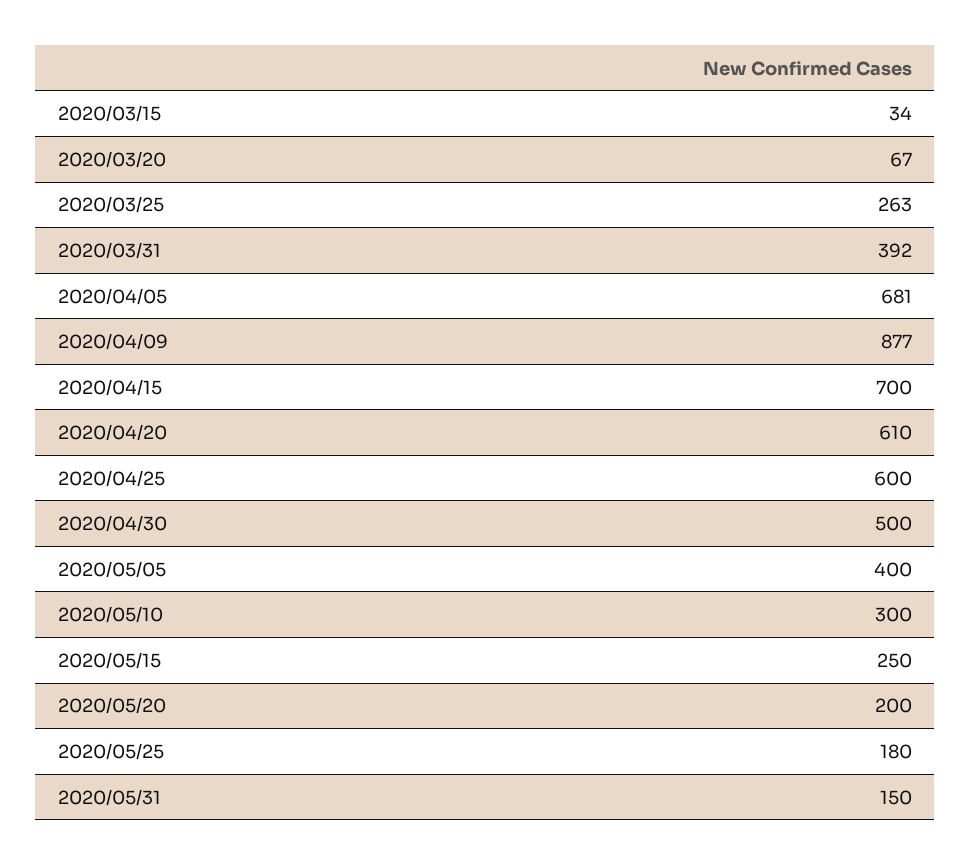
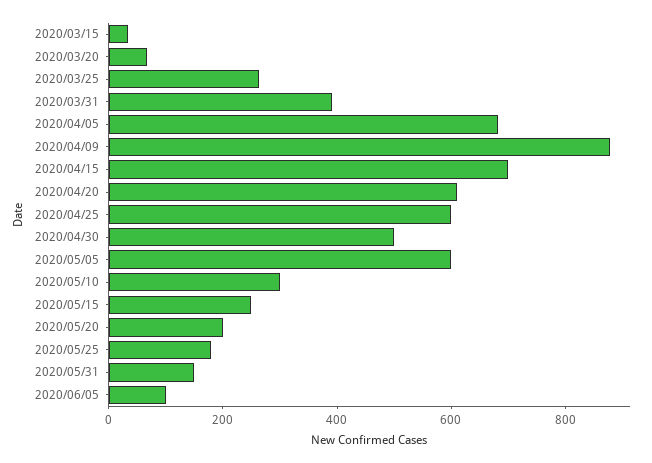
2020/05/05: 400 -> 600
2020/06/05: none -> 100

